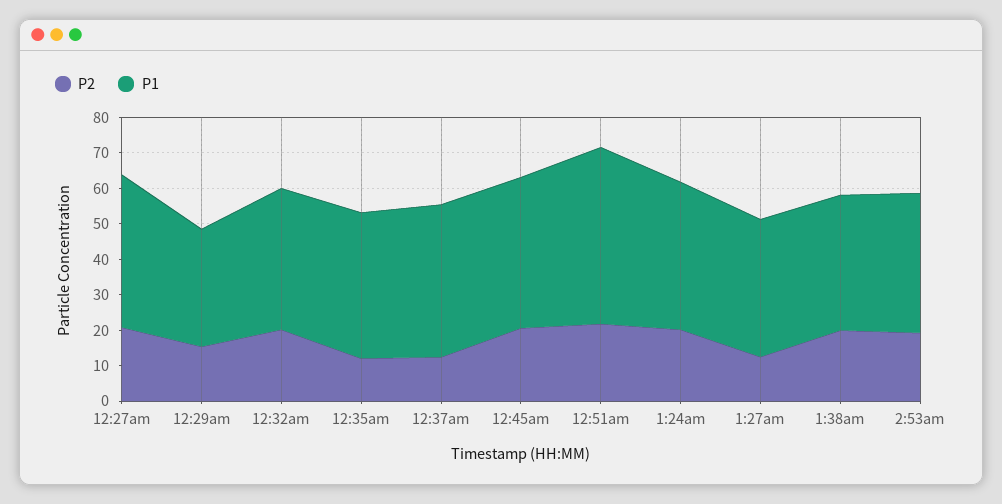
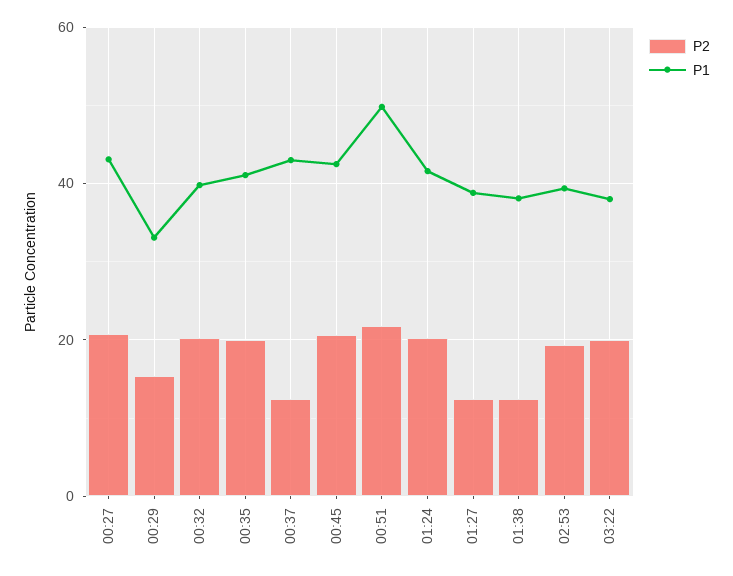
P2, 12:35am: 12.5 -> 20
P2, 1:38am: 20 -> 12
P2, 03:22: none -> 20
P1, 03:22: none -> 38

